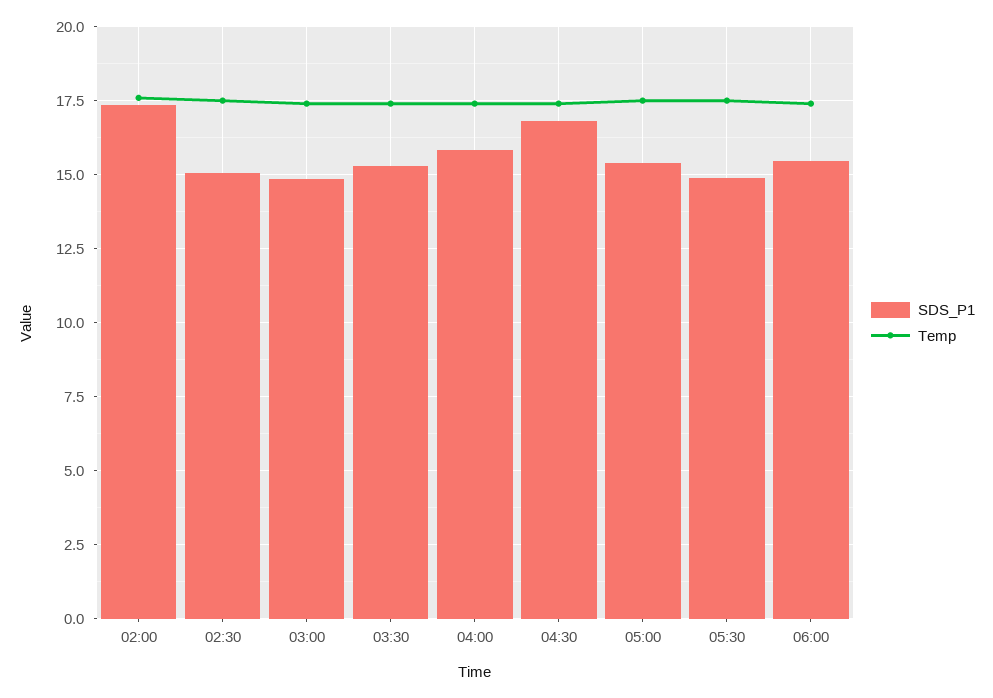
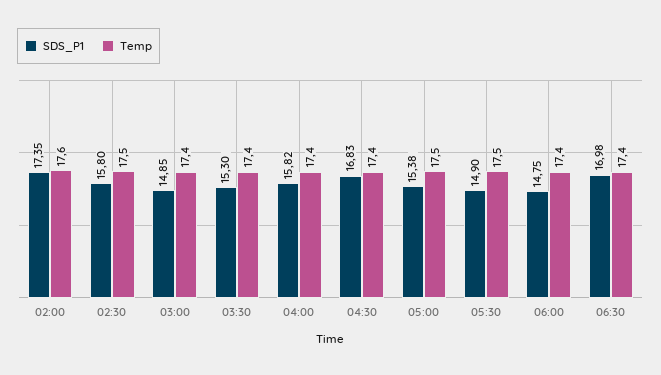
SDS_P1, 02:30: 15 -> 15.8
SDS_P1, 06:00: 15.5 -> 14.75
SDS_P1, 06:30: none -> 16.98
Temp, 06:30: none -> 17.4

